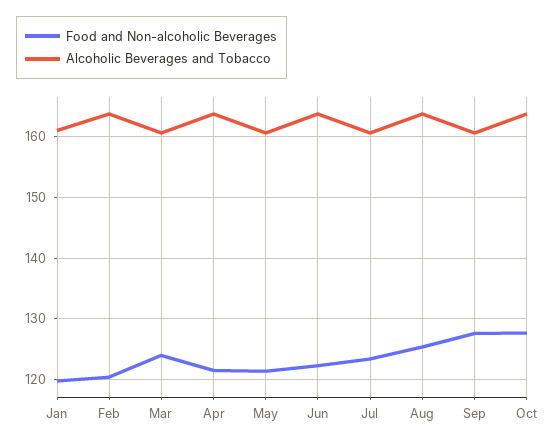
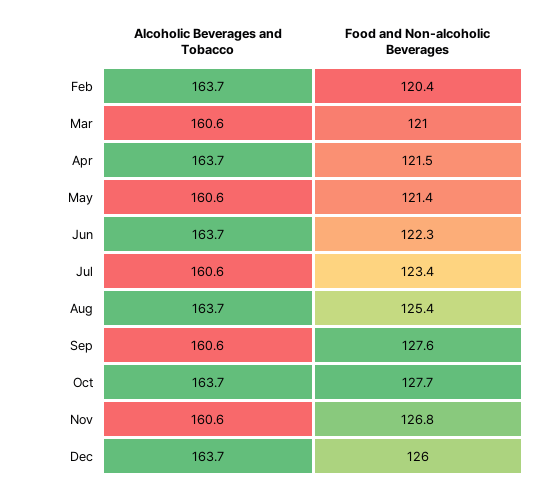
Food and Non-alcoholic Beverages, Jan: 120 -> none
Alcoholic Beverages and Tobacco, Jan: 161 -> none
Food and Non-alcoholic Beverages, Mar: 124 -> 121
Alcoholic Beverages and Tobacco, Nov: none -> 160.6
Food and Non-alcoholic Beverages, Nov: none -> 126.8
Alcoholic Beverages and Tobacco, Dec: none -> 163.7
Food and Non-alcoholic Beverages, Dec: none -> 126

